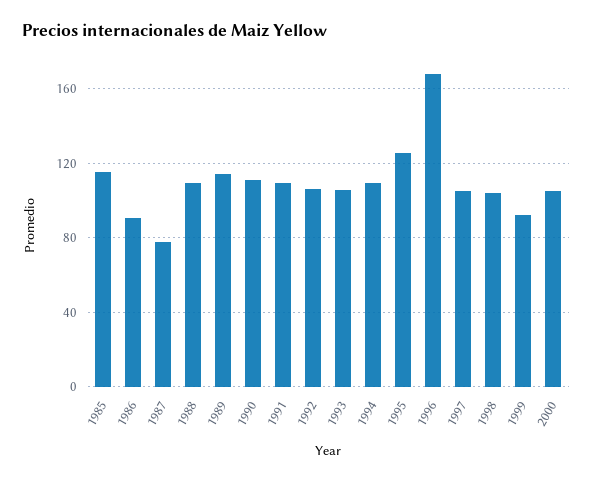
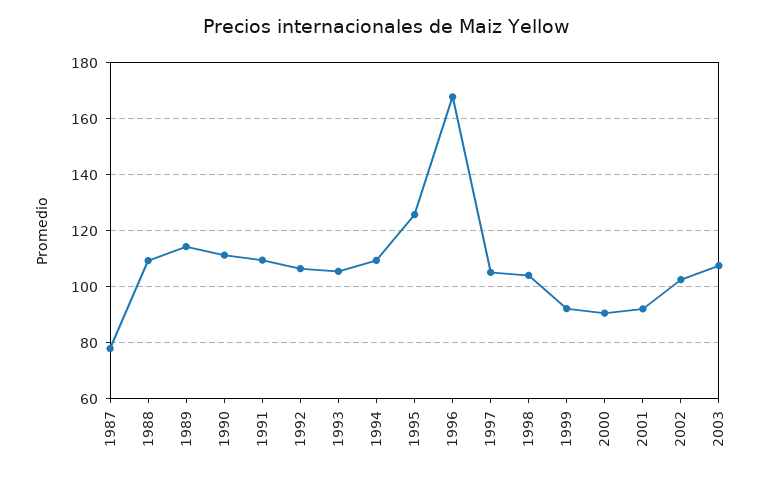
1985: 115 -> none
1986: 90 -> none
2000: 105 -> 90
2001: none -> 92.5
2002: none -> 102.5
2003: none -> 107.5

